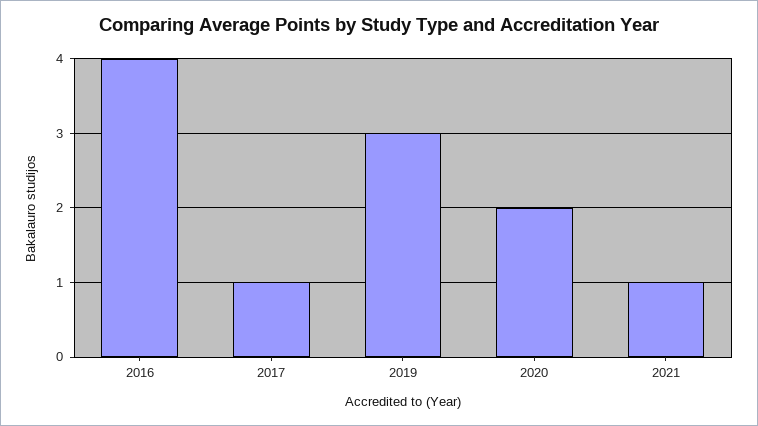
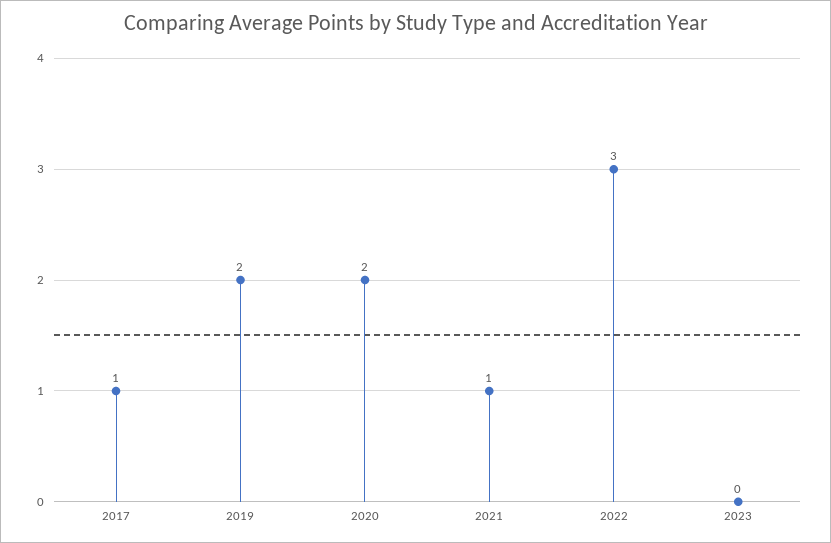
2016: 4 -> none
2019: 3 -> 2
2022: none -> 3
2023: none -> 0

